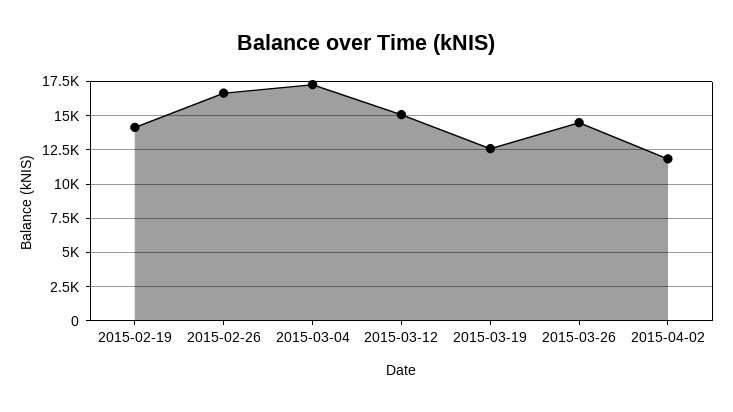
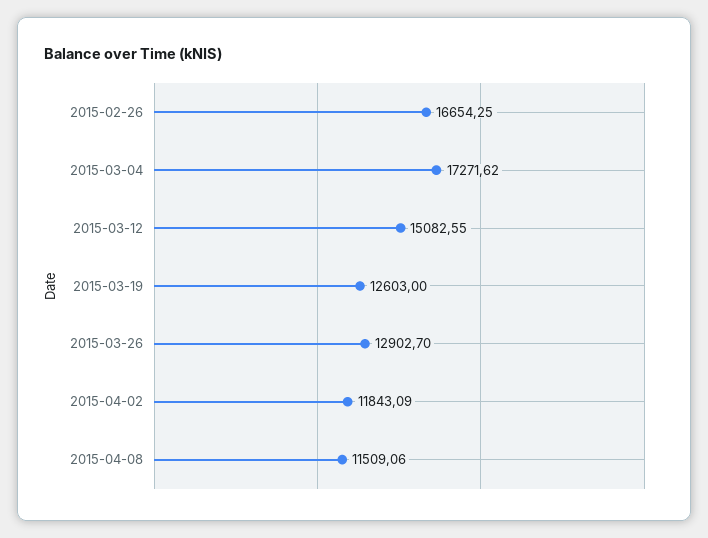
2015-02-19: 14000 -> none
2015-03-26: 14500 -> 12902.7
2015-04-08: none -> 11509.06

